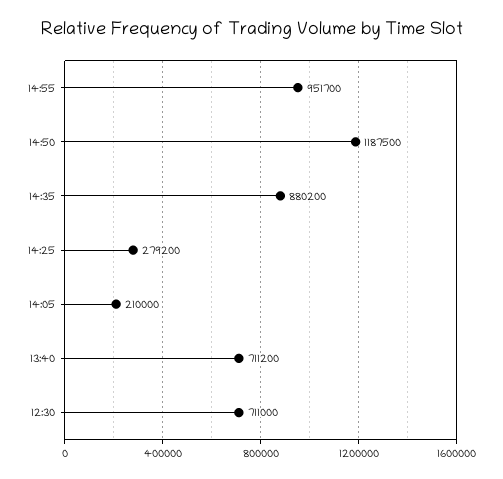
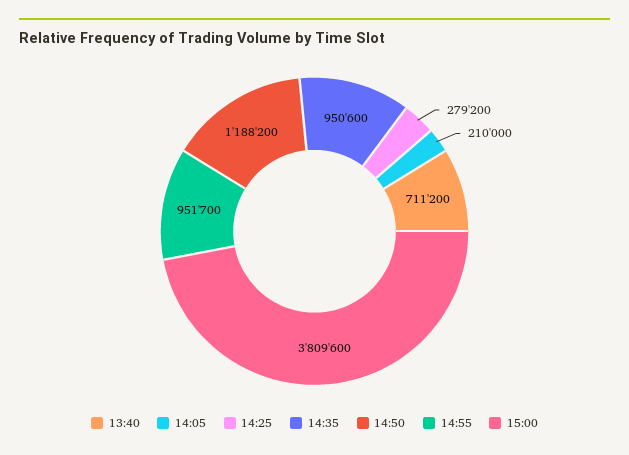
14:50: 1187500 -> 1188200
14:35: 880200 -> 950600
12:30: 711000 -> none
15:00: none -> 3809600

